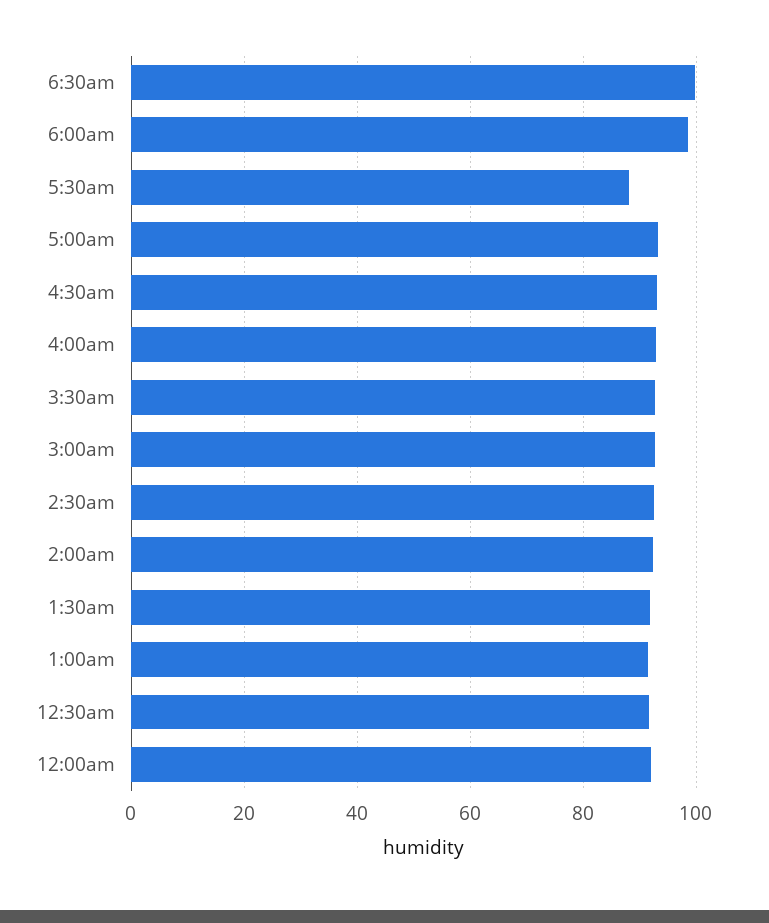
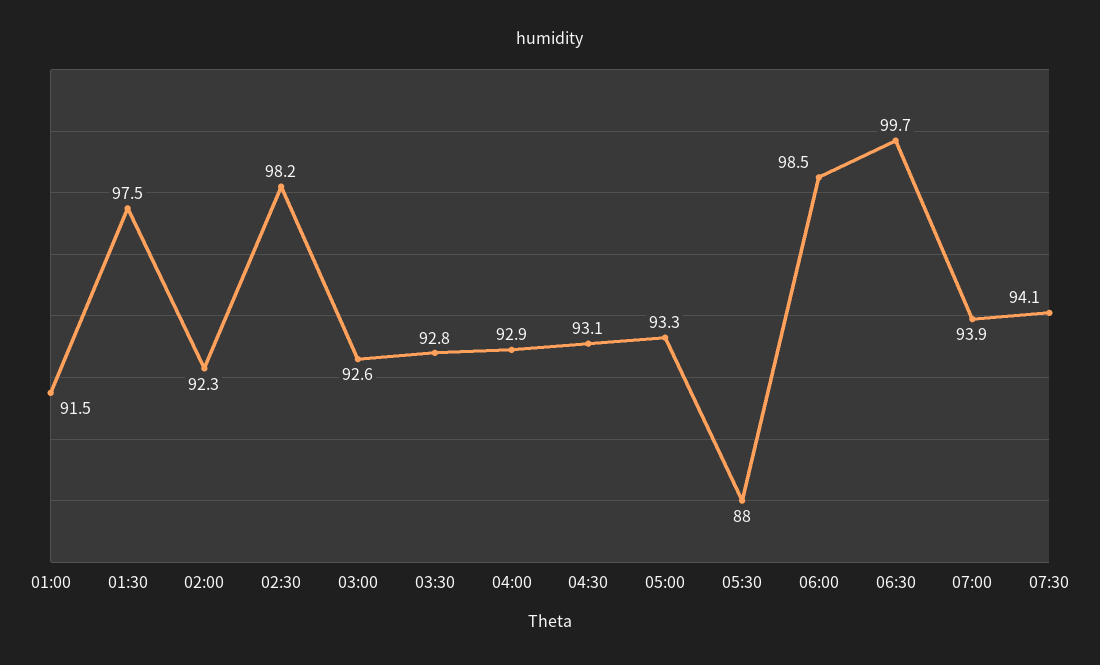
2:30am: 92 -> 98.2
1:30am: 92 -> 97.5
12:30am: 92 -> none
12:00am: 92 -> none
07:00: none -> 93.9
07:30: none -> 94.1

